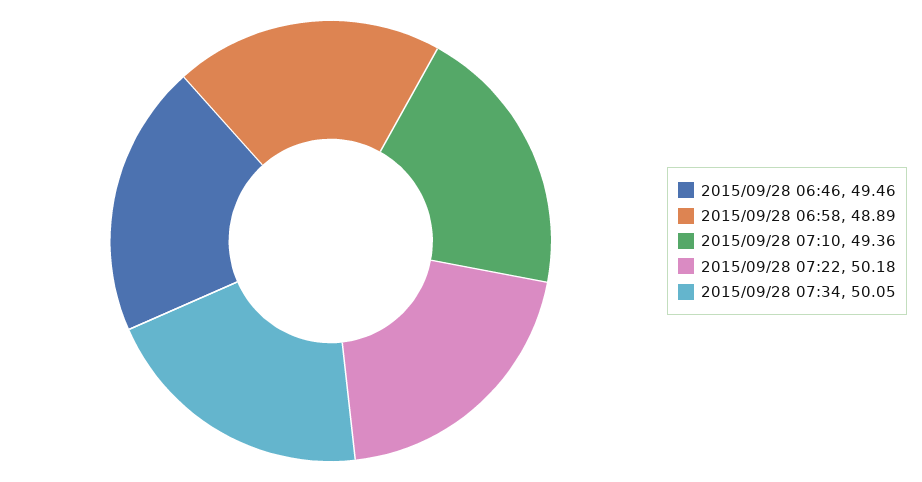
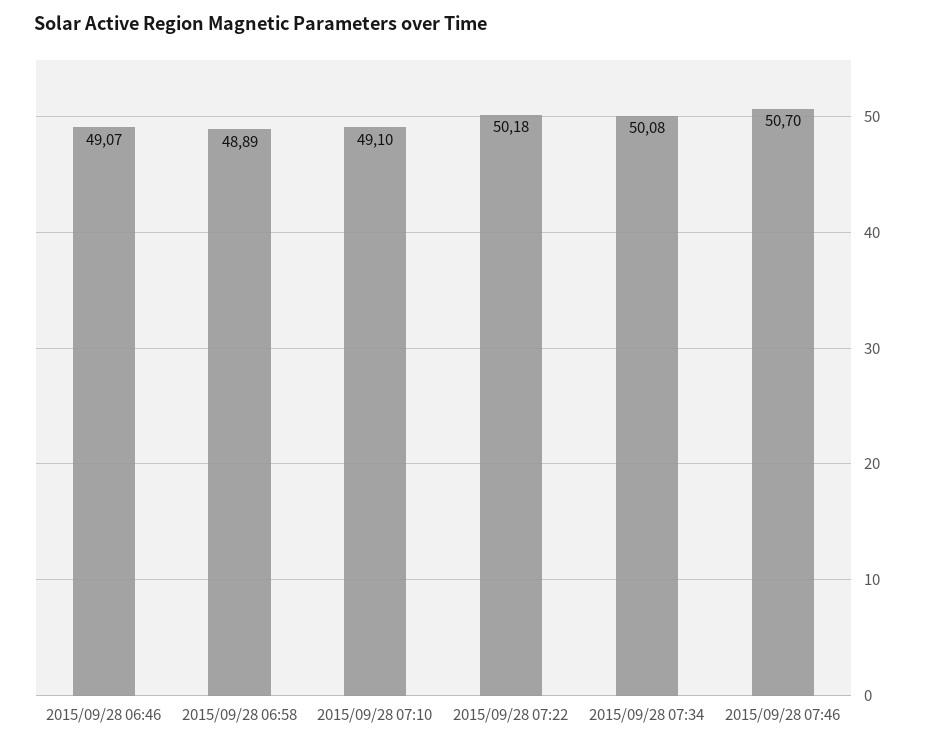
2015/09/28 06:46: 49.46 -> 49.07
2015/09/28 07:10: 49.36 -> 49.1
2015/09/28 07:34: 50.05 -> 50.08
2015/09/28 07:46: none -> 50.7

